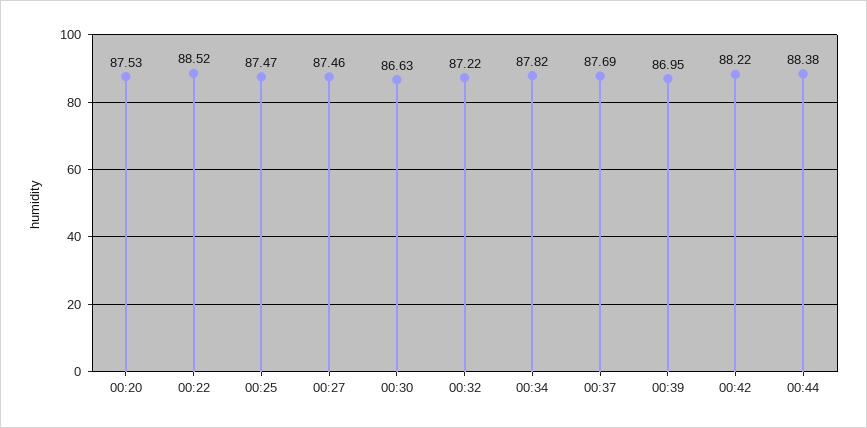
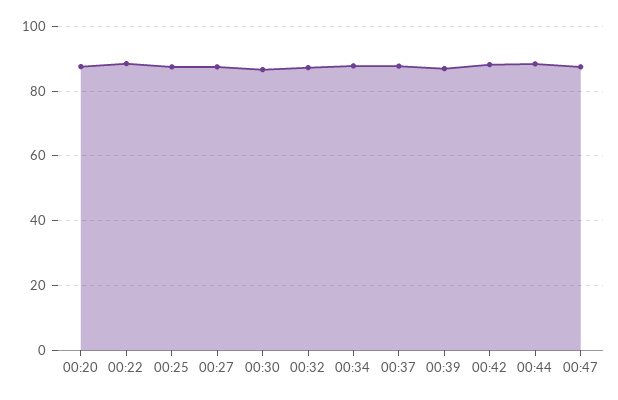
00:47: none -> 88

